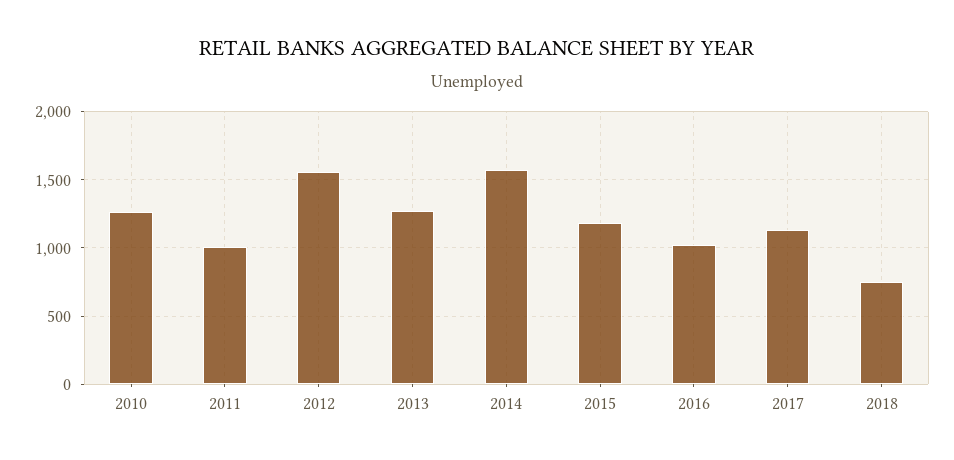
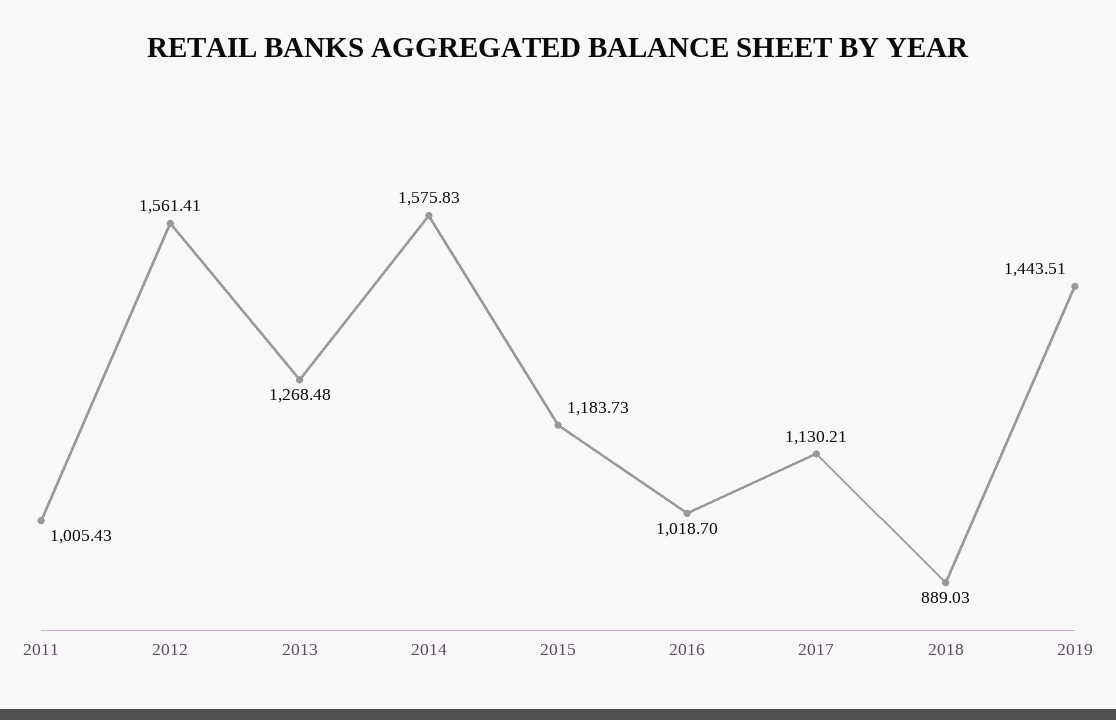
2010: 1250 -> none
2018: 750 -> 889.03
2019: none -> 1443.51

